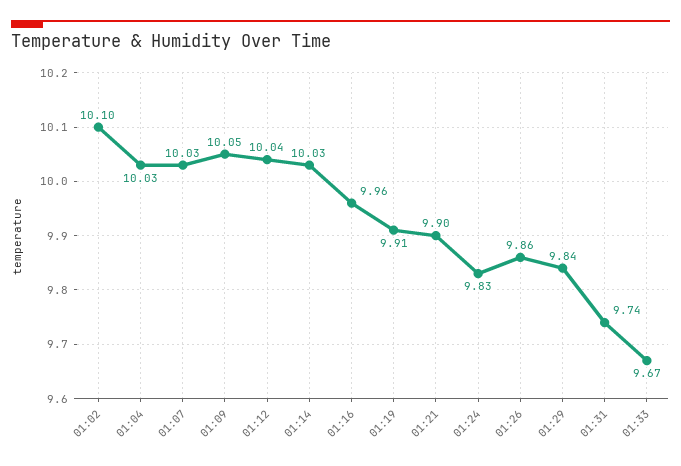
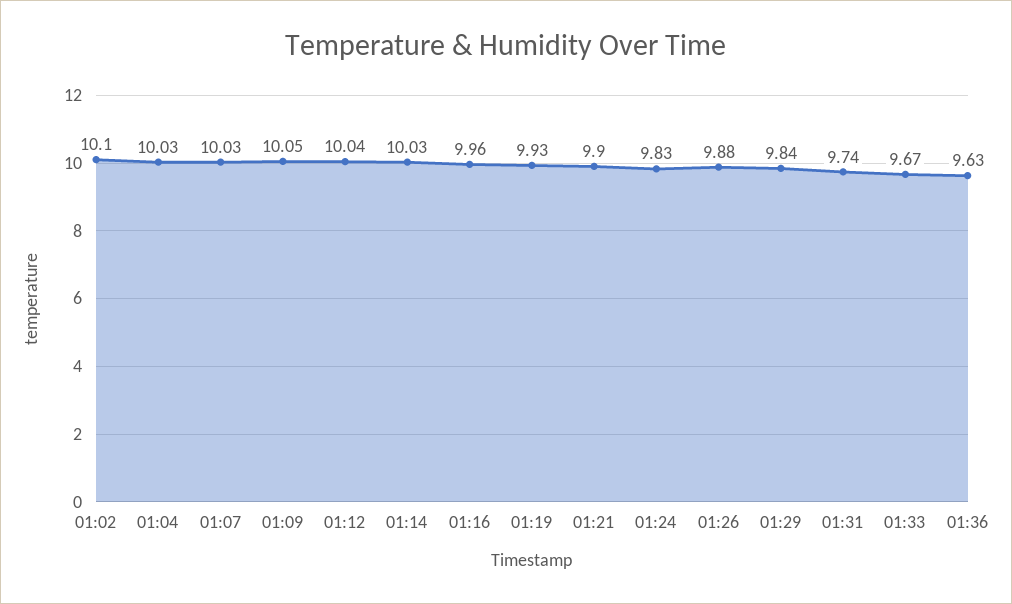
01:19: 9.91 -> 9.93
01:26: 9.86 -> 9.88
01:36: none -> 9.63

